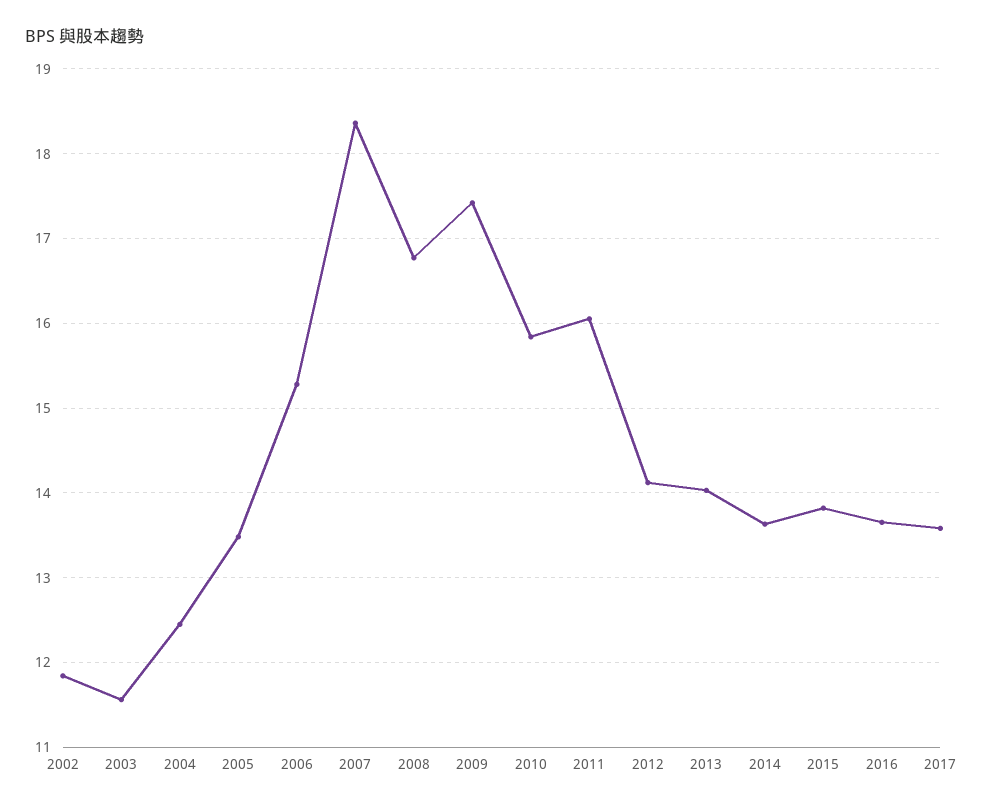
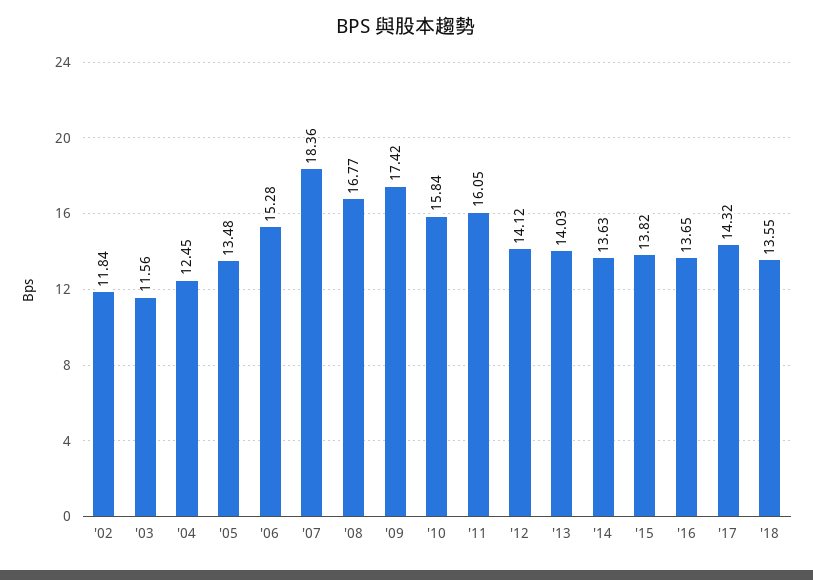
2017: 13.6 -> 14.32
'18: none -> 13.55

